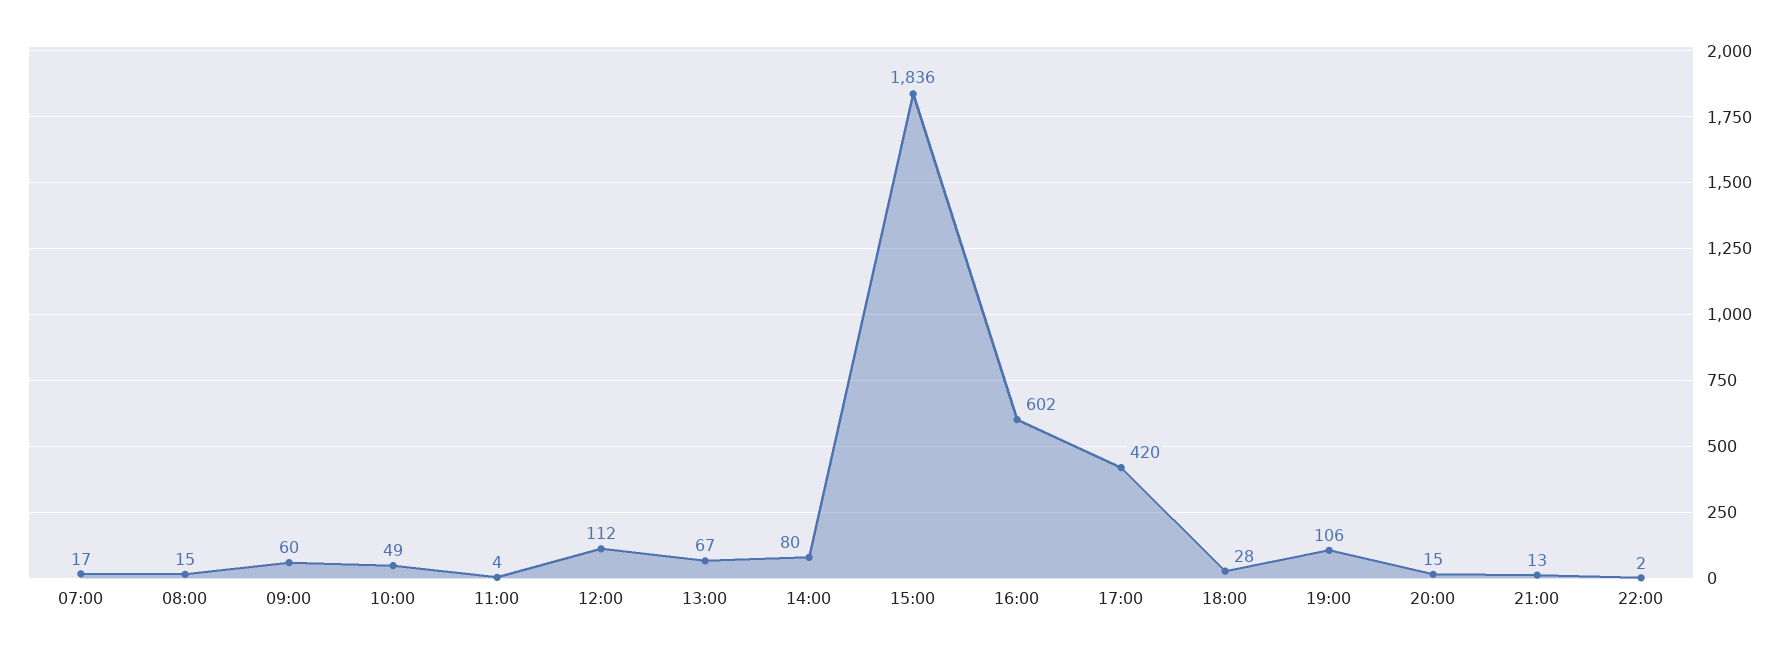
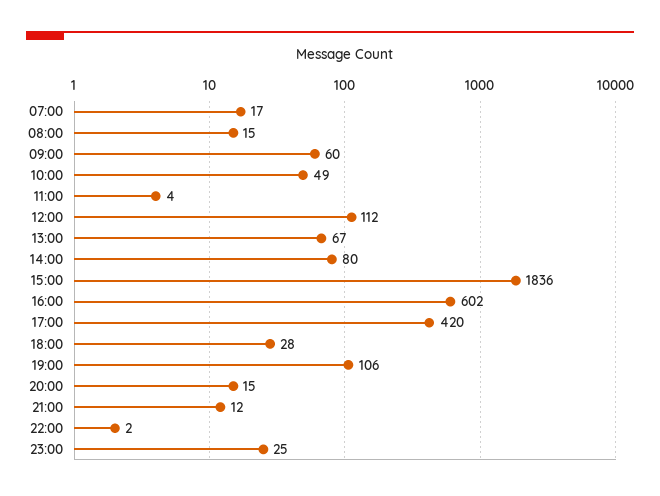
21:00: 13 -> 12
23:00: none -> 25

